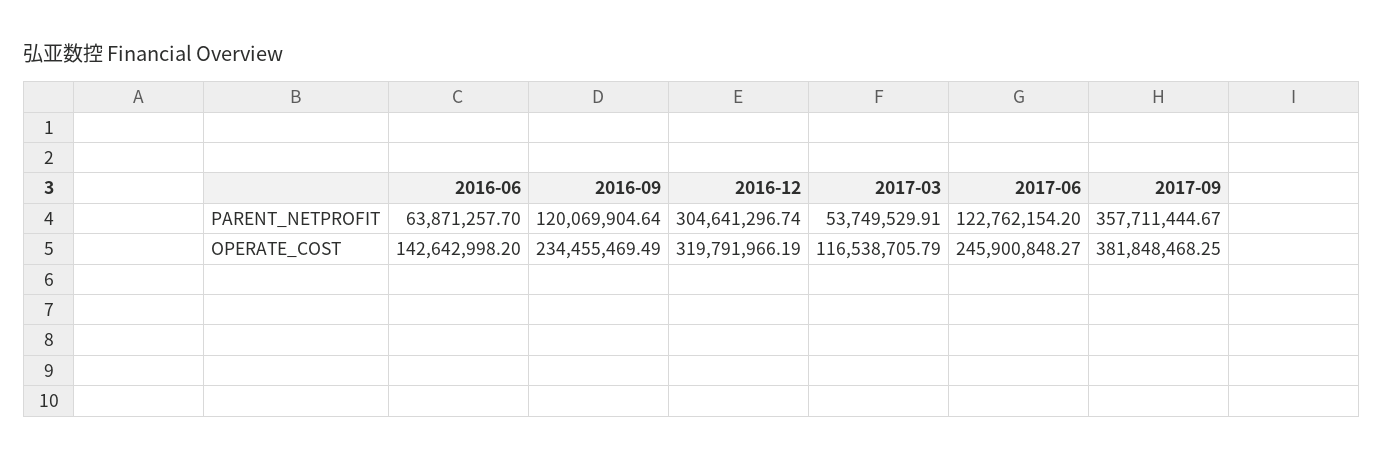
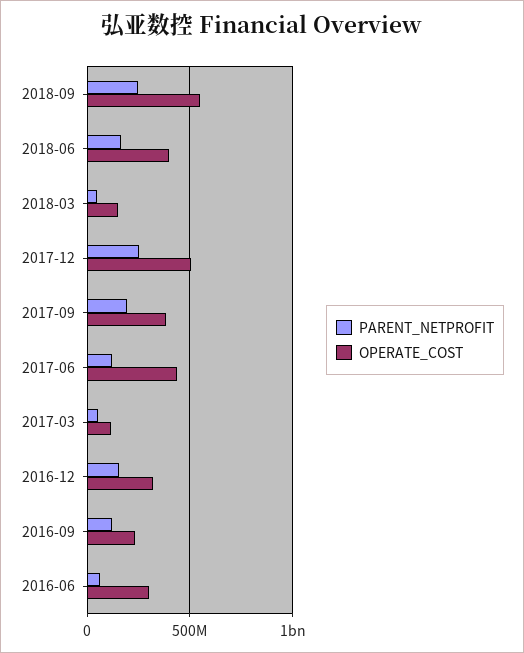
PARENT_NETPROFIT, 2016-12: 304641296.74 -> 150000000
PARENT_NETPROFIT, 2017-09: 357711444.67 -> 200000000
OPERATE_COST, 2016-06: 142642998.2 -> 300000000
OPERATE_COST, 2017-06: 245900848.27 -> 450000000
PARENT_NETPROFIT, 2018-09: none -> 250000000
OPERATE_COST, 2018-09: none -> 550000000
PARENT_NETPROFIT, 2018-06: none -> 150000000
OPERATE_COST, 2018-06: none -> 400000000
PARENT_NETPROFIT, 2018-03: none -> 50000000
OPERATE_COST, 2018-03: none -> 150000000
PARENT_NETPROFIT, 2017-12: none -> 250000000
OPERATE_COST, 2017-12: none -> 500000000

